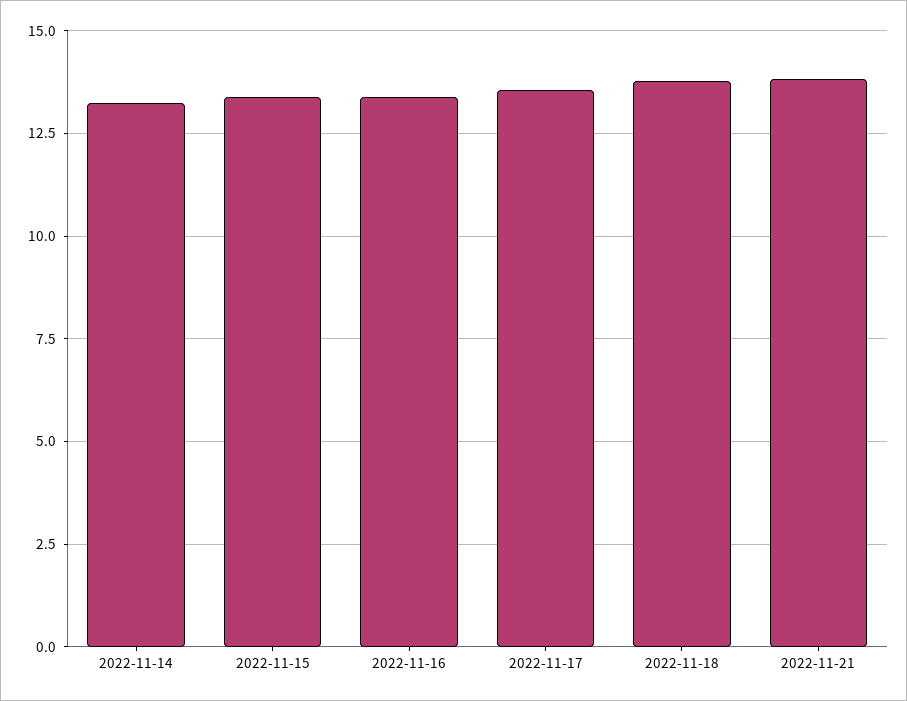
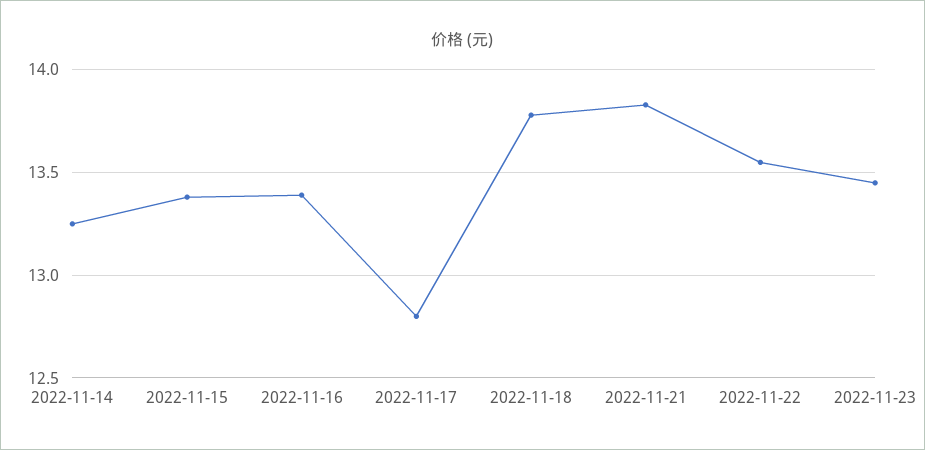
2022-11-17: 13.5 -> 12.8
2022-11-22: none -> 13.55
2022-11-23: none -> 13.45

